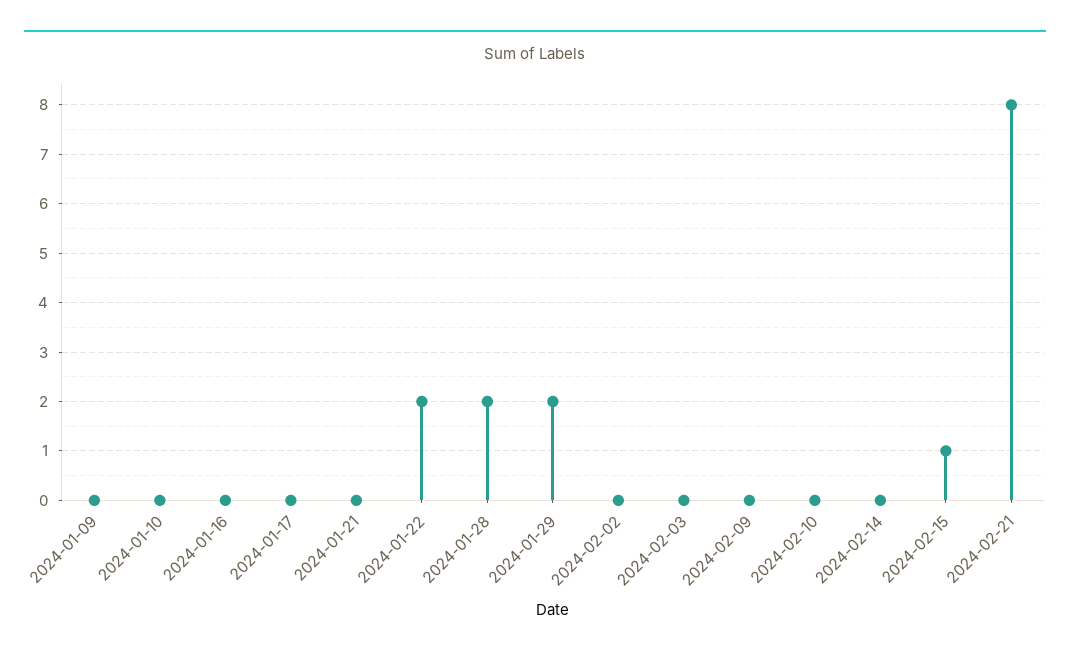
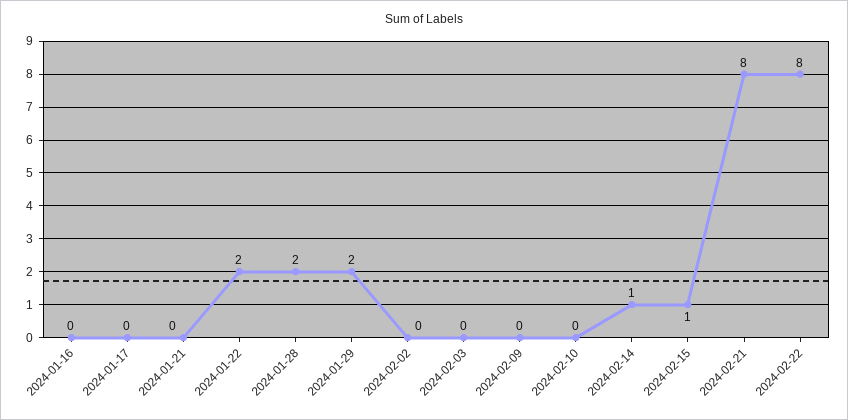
2024-01-09: 0 -> none
2024-01-10: 0 -> none
2024-02-14: 0 -> 1
2024-02-22: none -> 8

